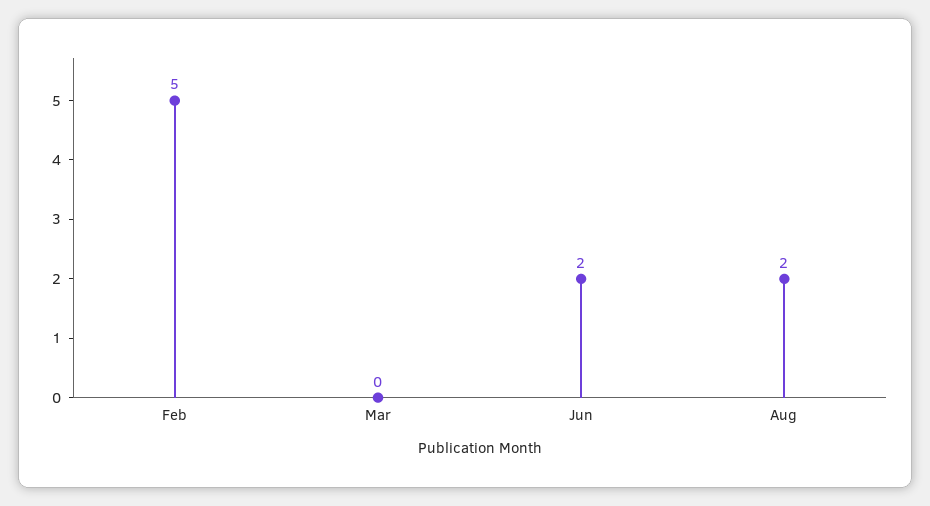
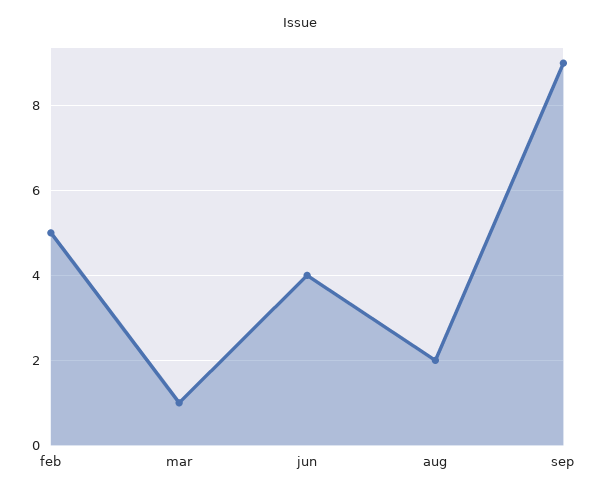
Mar: 0 -> 1
Jun: 2 -> 4
sep: none -> 9

